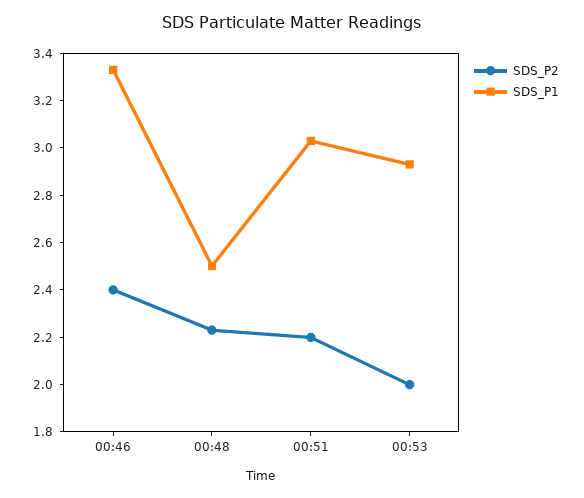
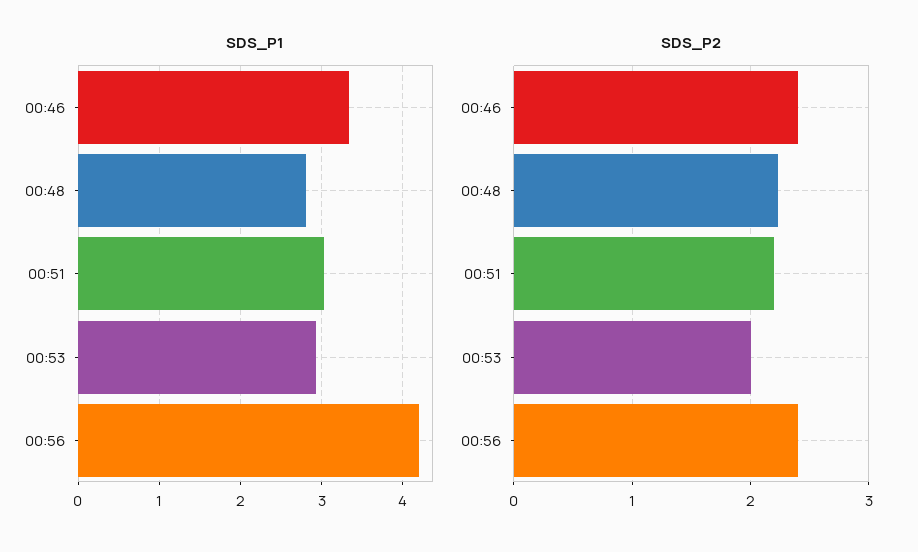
SDS_P1, 00:48: 2.5 -> 2.8
SDS_P1, 00:56: none -> 4.2
SDS_P2, 00:56: none -> 2.4

